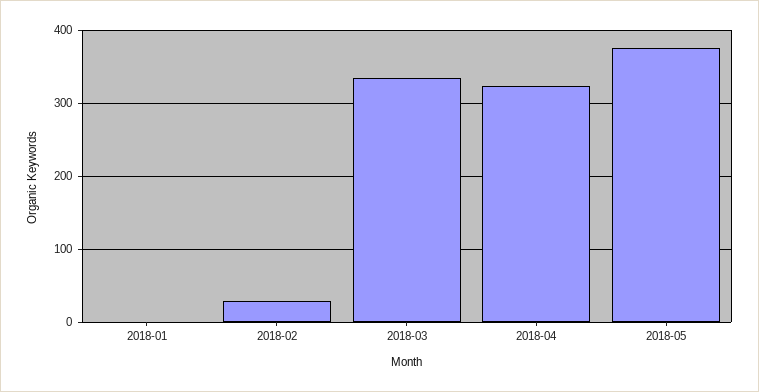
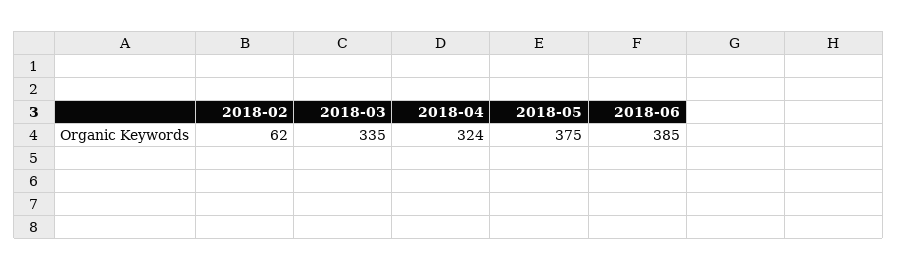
2018-01: 0 -> none
2018-02: 30 -> 62
2018-06: none -> 385

